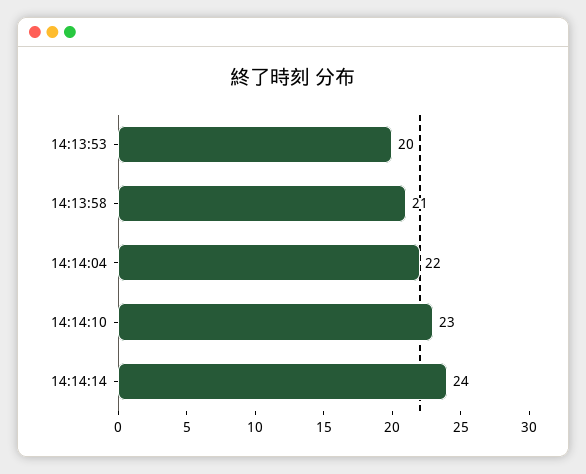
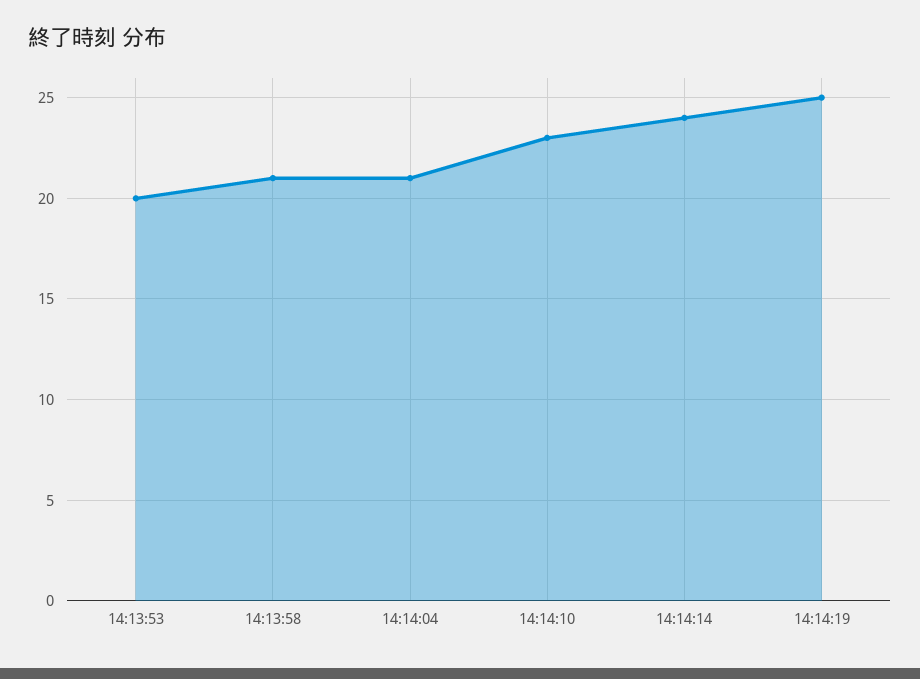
14:14:04: 22 -> 21
14:14:19: none -> 25

